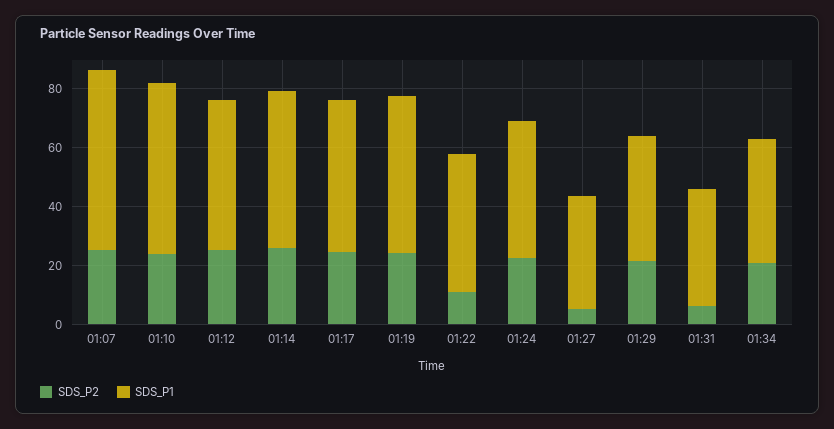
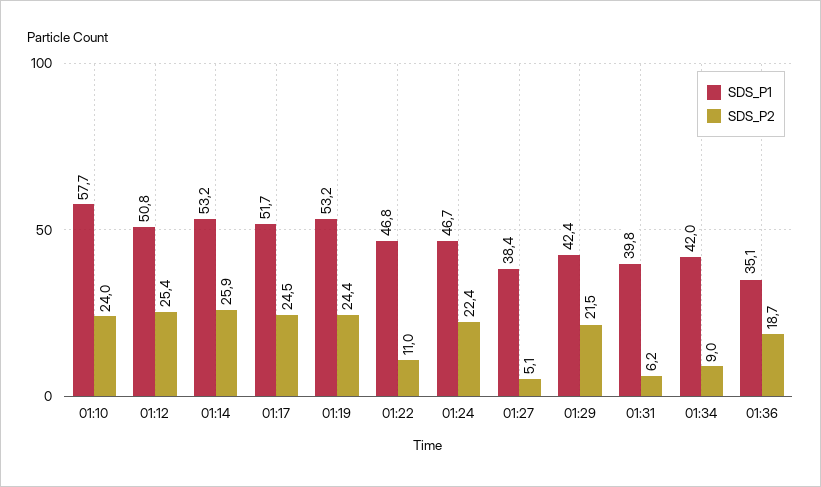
SDS_P2, 01:07: 25 -> none
SDS_P1, 01:07: 60 -> none
SDS_P2, 01:34: 20 -> 9
SDS_P1, 01:36: none -> 35.1
SDS_P2, 01:36: none -> 18.7

